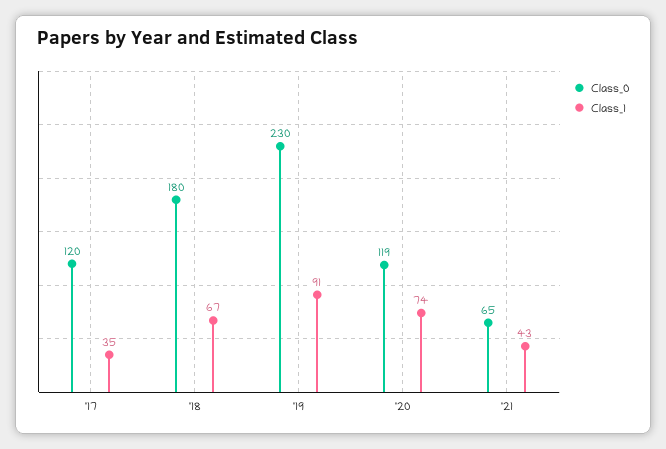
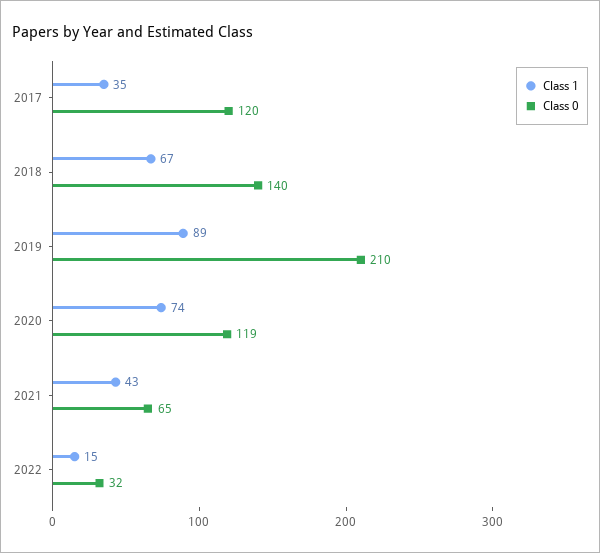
Class_0, '18: 180 -> 140
Class_0, '19: 230 -> 210
Class_1, '19: 91 -> 89
Class_1, 2022: none -> 15
Class_0, 2022: none -> 32

